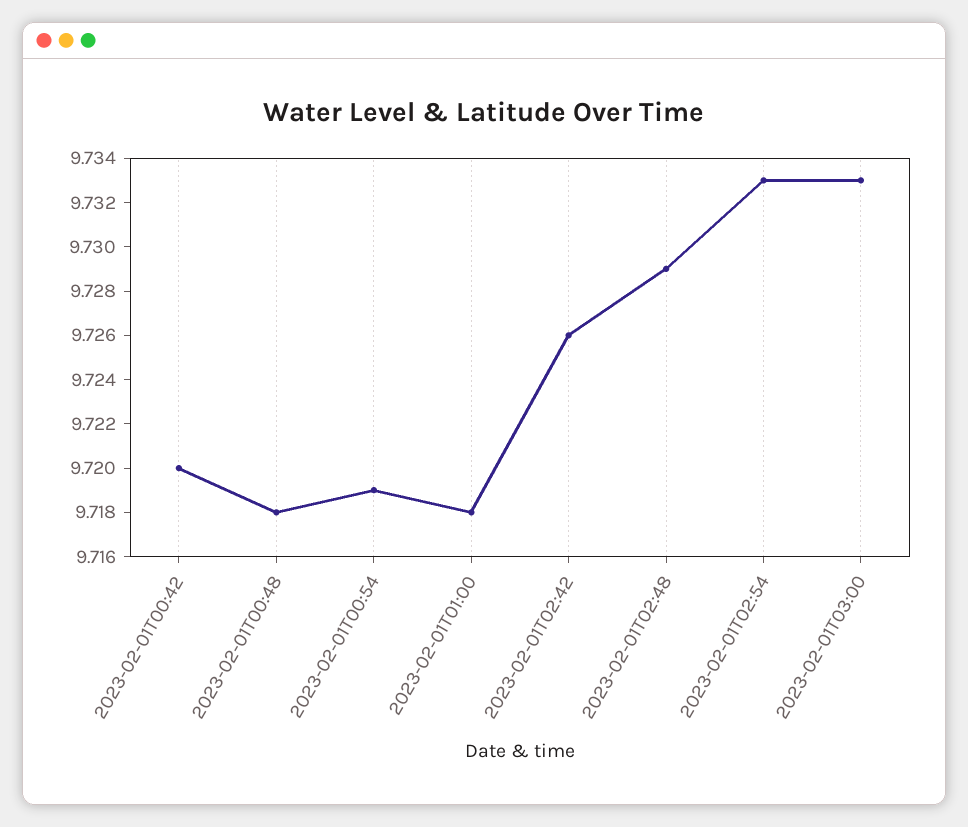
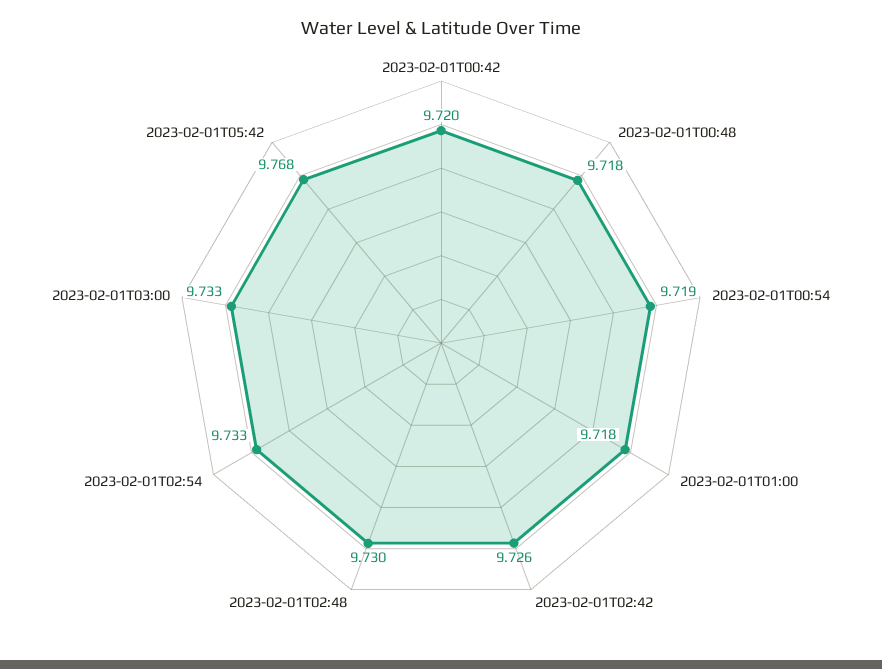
2023-02-01T02:48: 9.729 -> 9.73
2023-02-01T05:42: none -> 9.768

